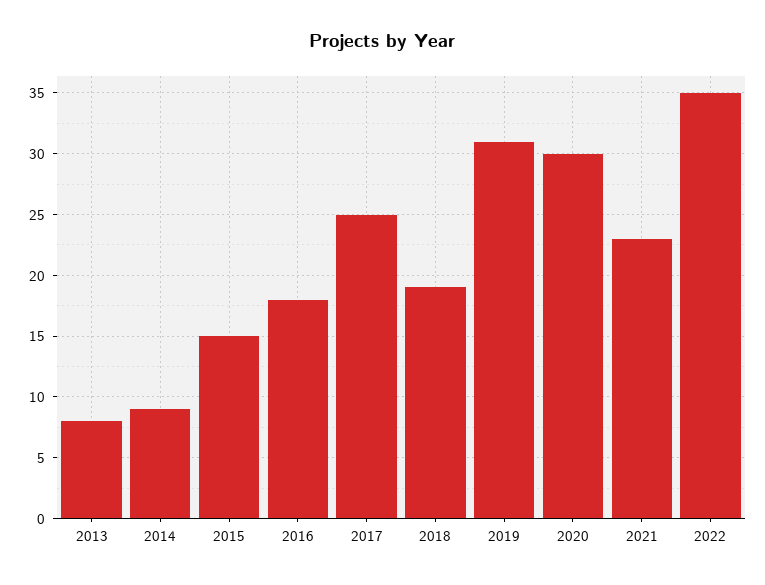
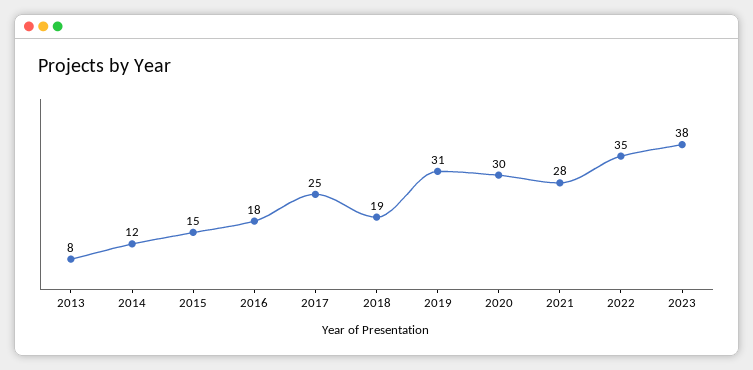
2014: 9 -> 12
2021: 23 -> 28
2023: none -> 38

